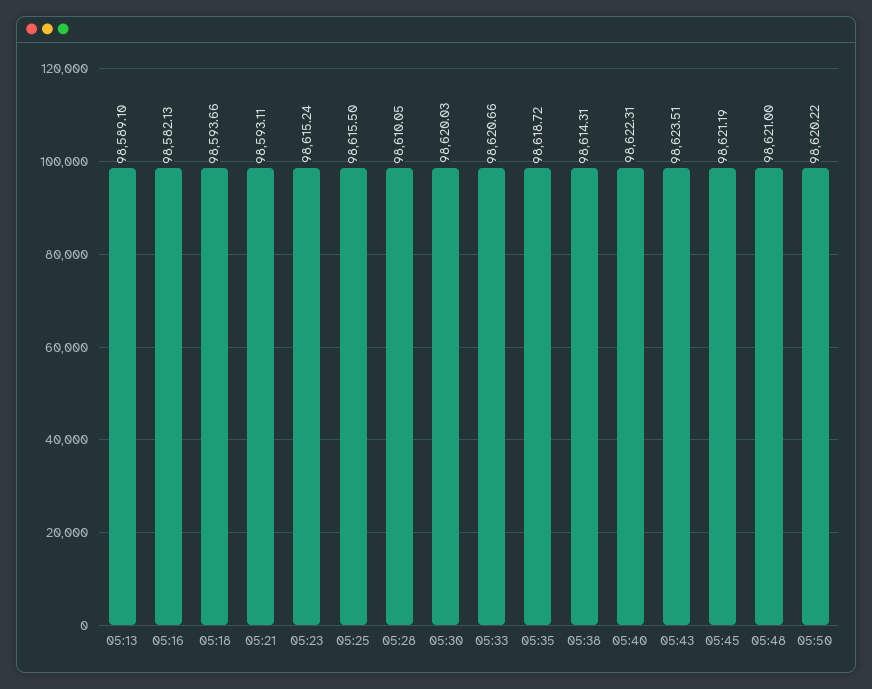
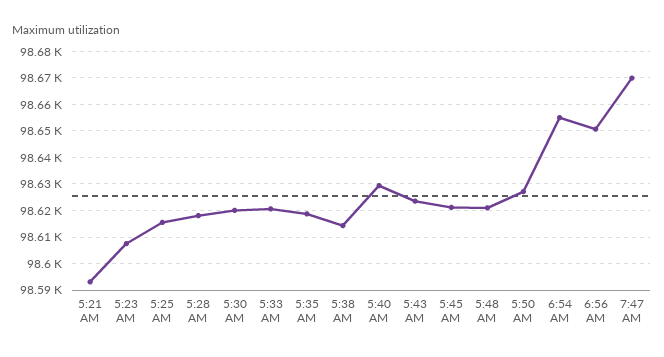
05:13: 98589.1 -> none
05:16: 98582.13 -> none
05:18: 98593.66 -> none
05:23: 98615.24 -> 98607.5
05:28: 98610.05 -> 98617.5
05:40: 98622.31 -> 98630
05:50: 98620.22 -> 98627.5
6:54 AM: none -> 98655
6:56 AM: none -> 98650
7:47 AM: none -> 98670

